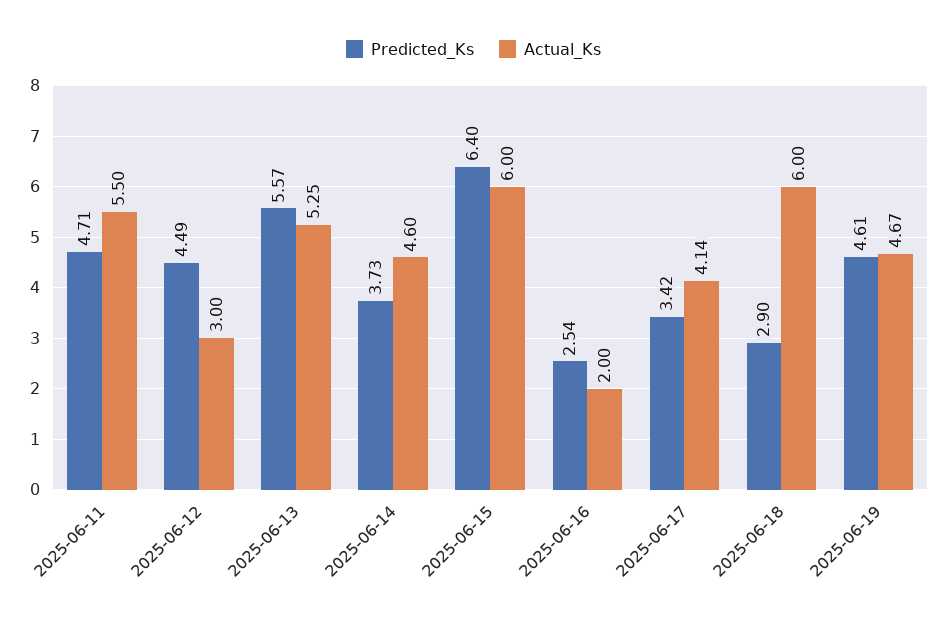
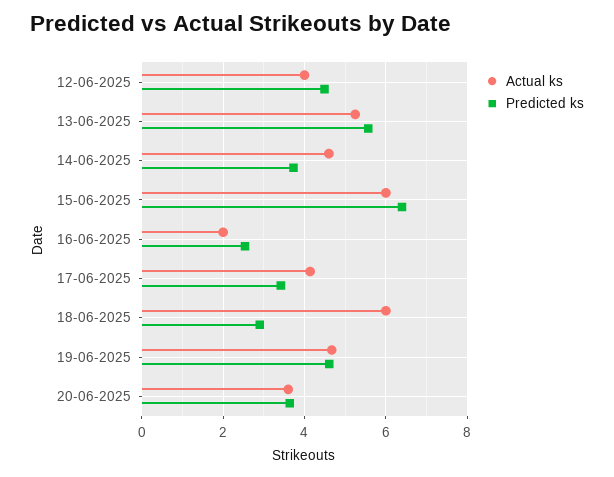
Predicted_Ks, 2025-06-11: 4.71 -> none
Actual_Ks, 2025-06-11: 5.5 -> none
Actual_Ks, 2025-06-12: 3 -> 4
Actual_Ks, 20-06-2025: none -> 3.6
Predicted_Ks, 20-06-2025: none -> 3.6

